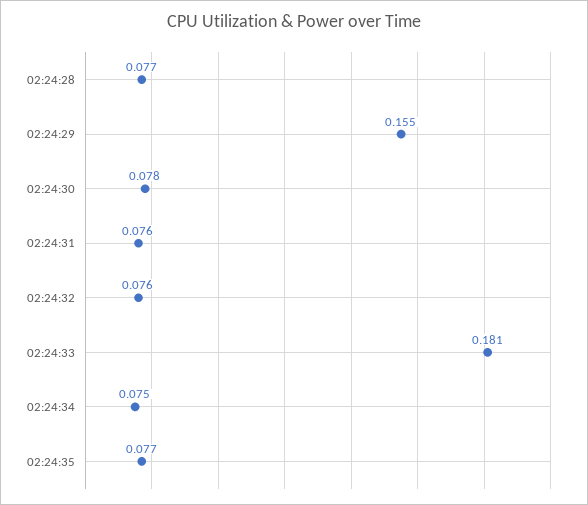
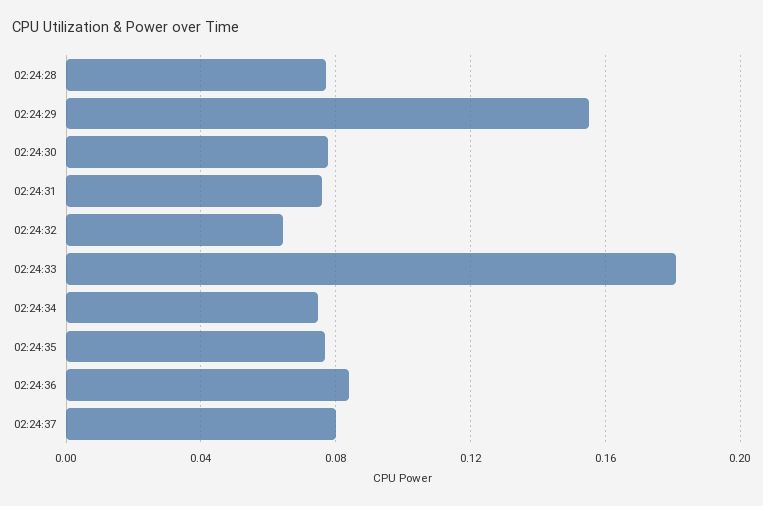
02:24:32: 0.076 -> 0.065
02:24:36: none -> 0.085
02:24:37: none -> 0.08

